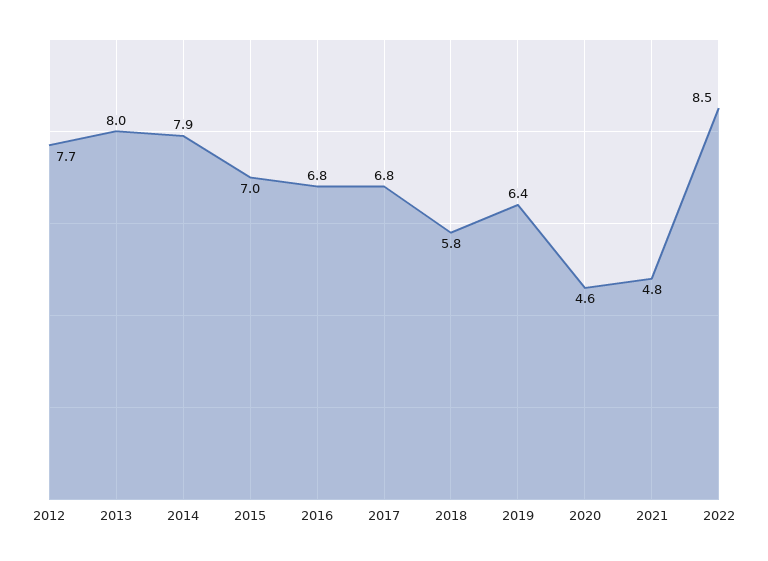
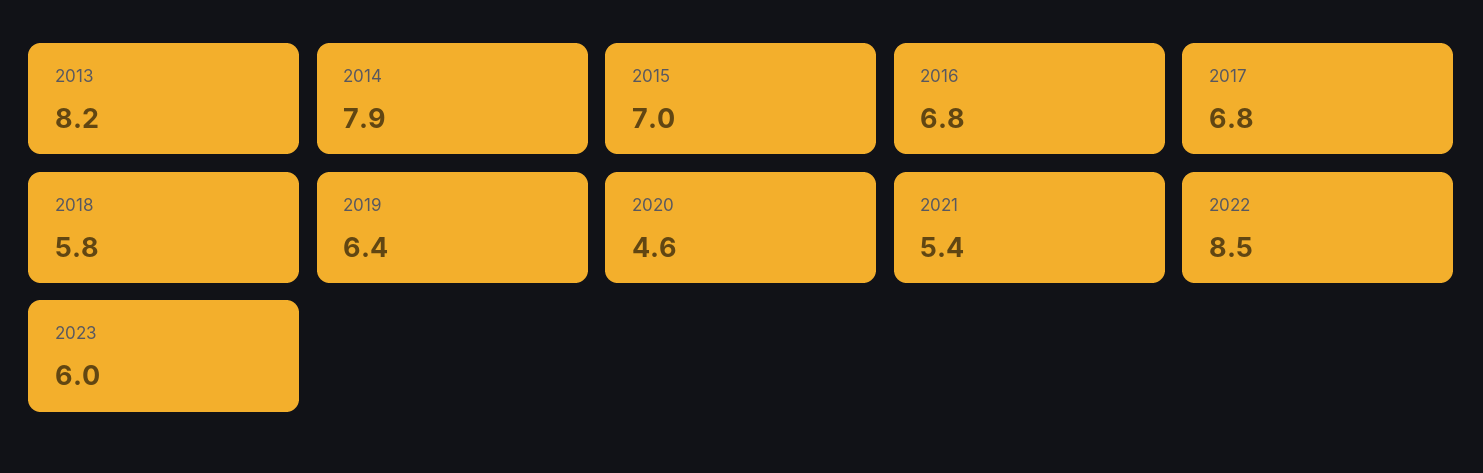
2012: 7.7 -> none
2013: 8 -> 8.2
2021: 4.8 -> 5.4
2023: none -> 6

